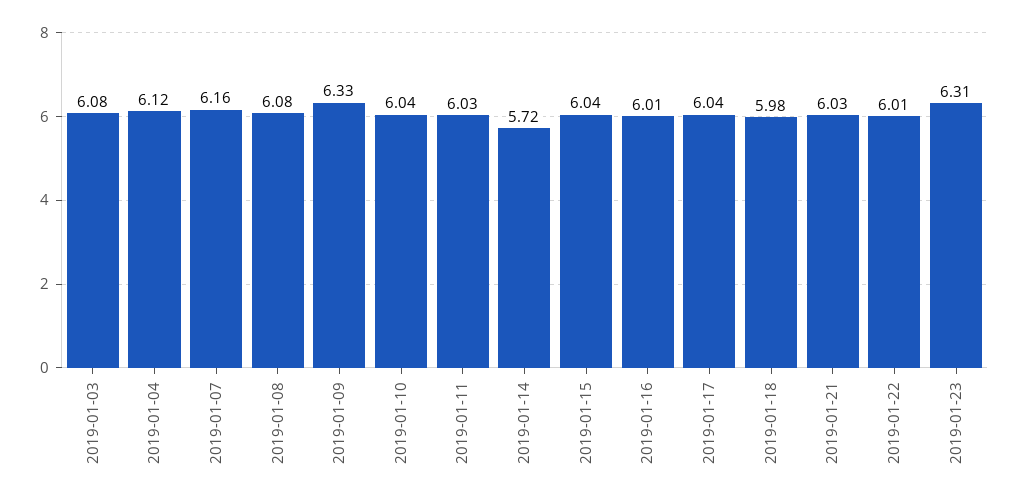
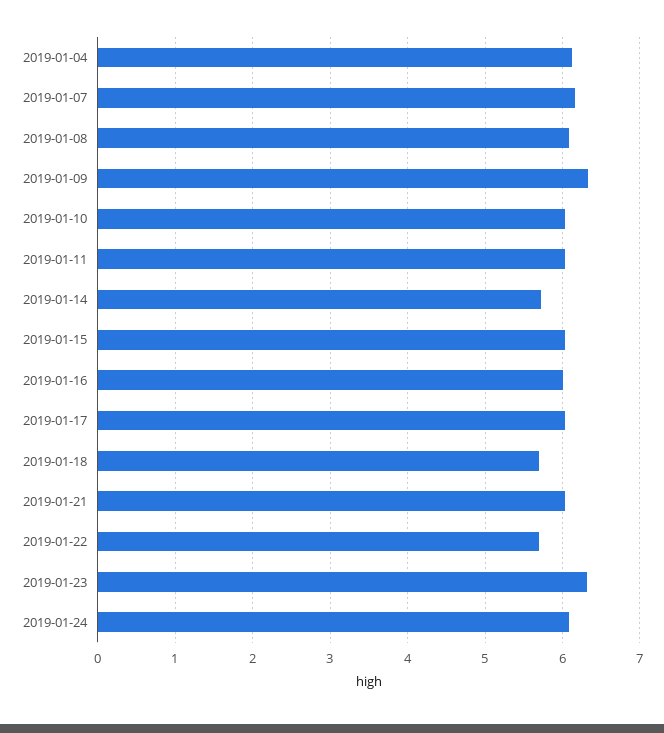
2019-01-03: 6.08 -> none
2019-01-18: 5.98 -> 5.7
2019-01-22: 6.01 -> 5.7
2019-01-24: none -> 6.1

